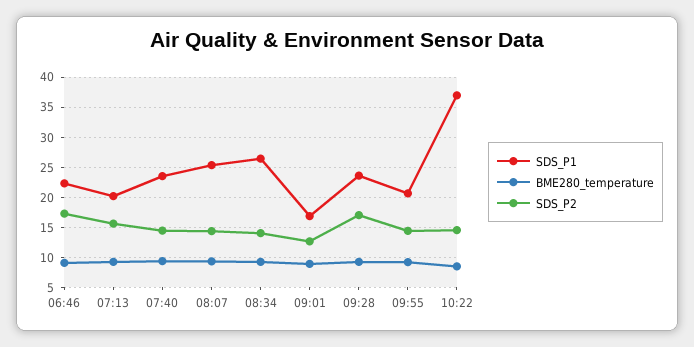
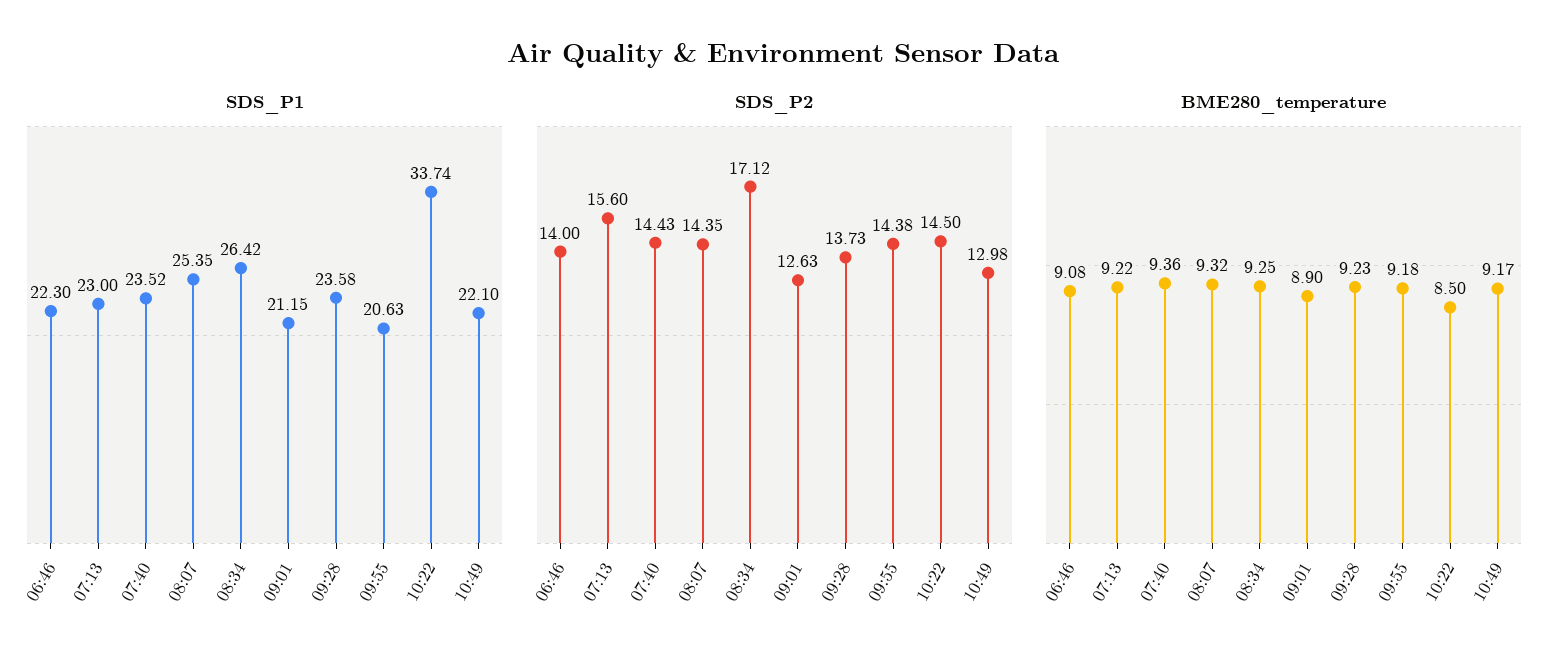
SDS_P2, 06:46: 17 -> 14
SDS_P1, 07:13: 20 -> 23
SDS_P2, 08:34: 14 -> 17.12
SDS_P1, 09:01: 17 -> 21.15
SDS_P2, 09:28: 17 -> 13.73
SDS_P1, 10:22: 37 -> 33.74
SDS_P1, 10:49: none -> 22.1
SDS_P2, 10:49: none -> 12.98
BME280_temperature, 10:49: none -> 9.17

